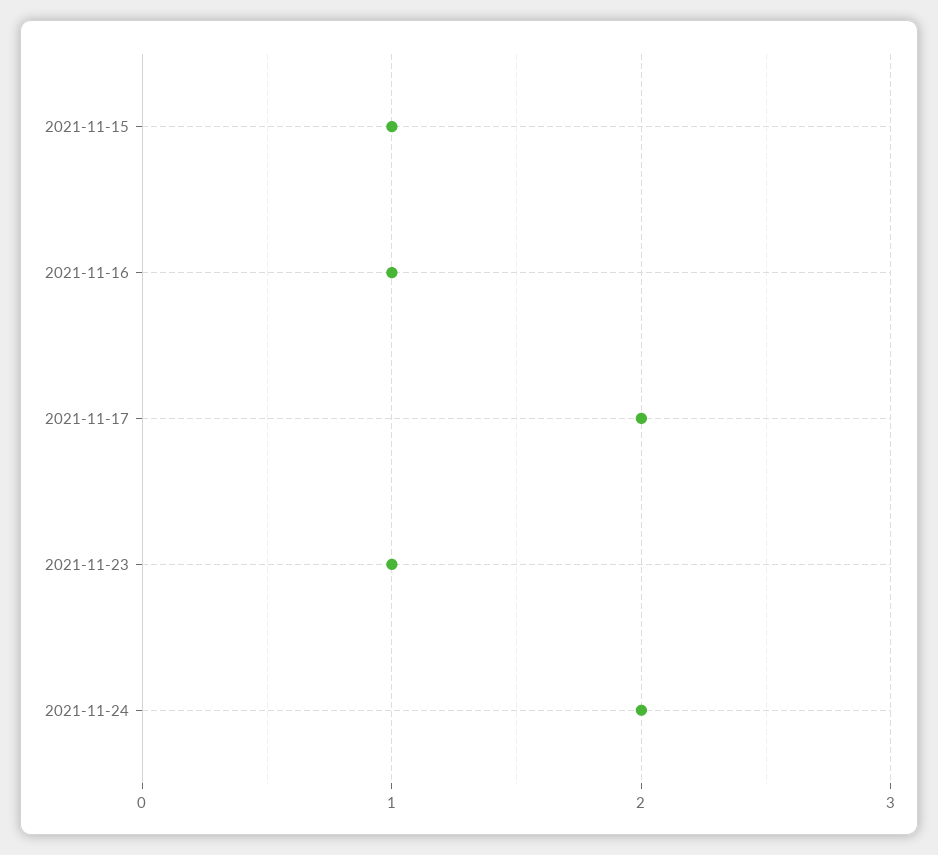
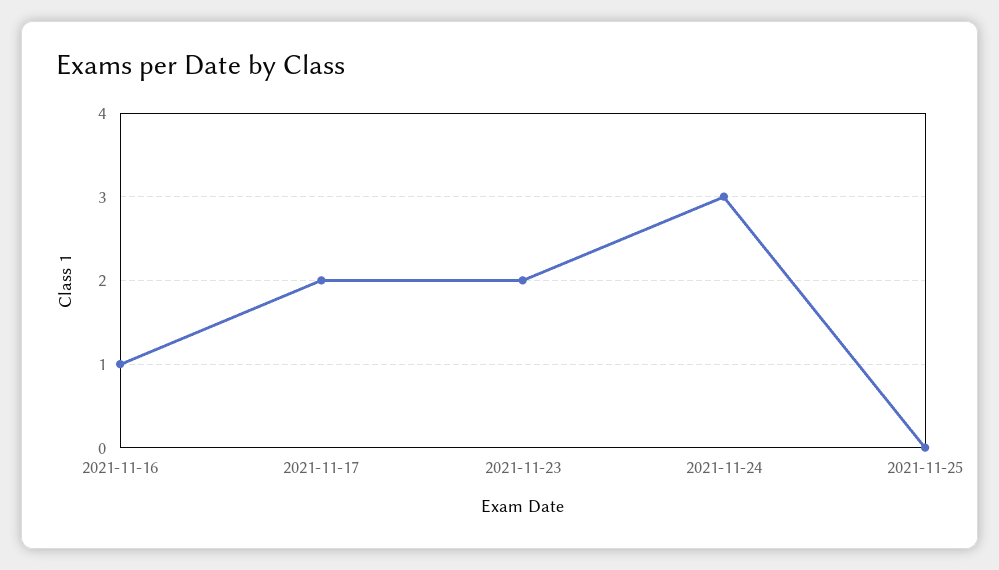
2021-11-15: 1 -> none
2021-11-23: 1 -> 2
2021-11-24: 2 -> 3
2021-11-25: none -> 0

